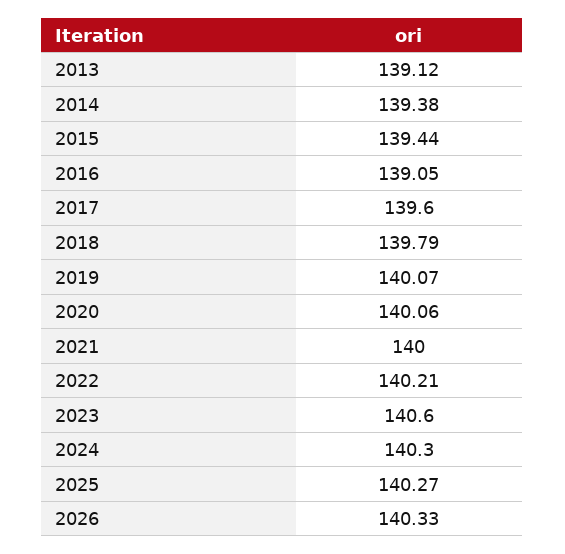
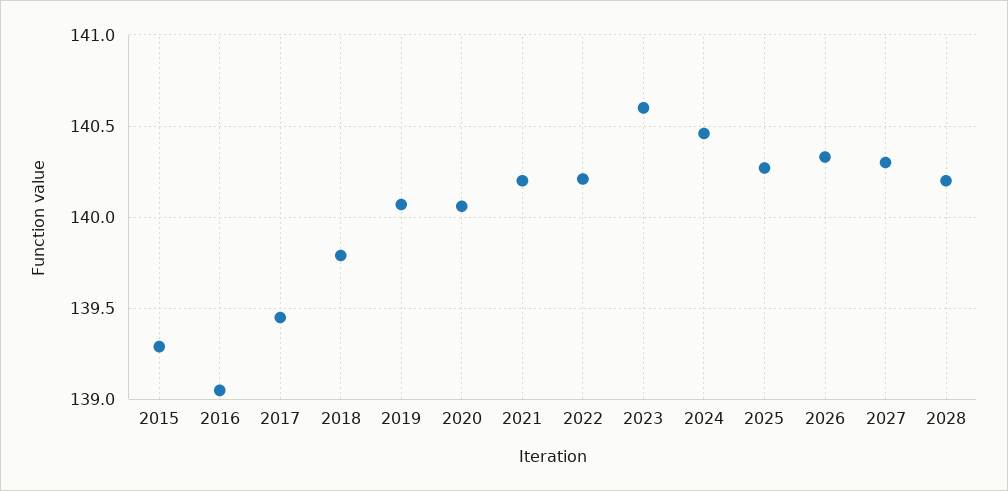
2013: 139.12 -> none
2014: 139.38 -> none
2015: 139.44 -> 139.3
2017: 139.6 -> 139.45
2021: 140 -> 140.2
2024: 140.3 -> 140.45
2027: none -> 140.3
2028: none -> 140.2

